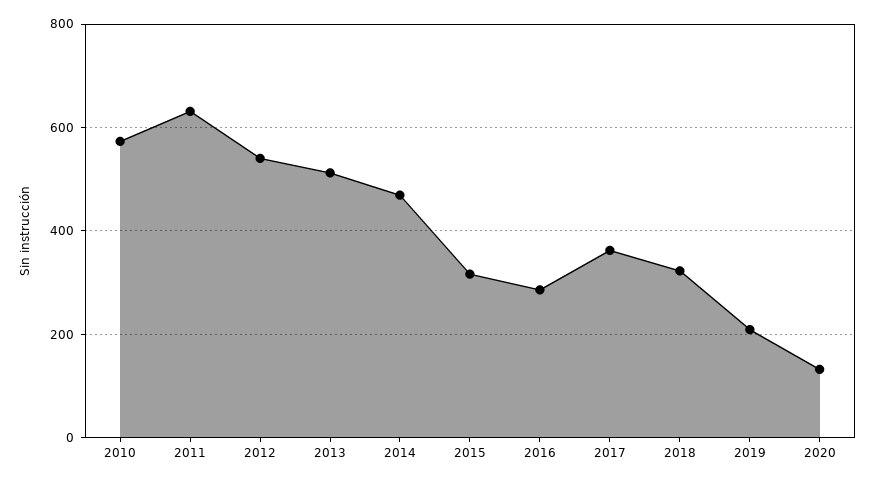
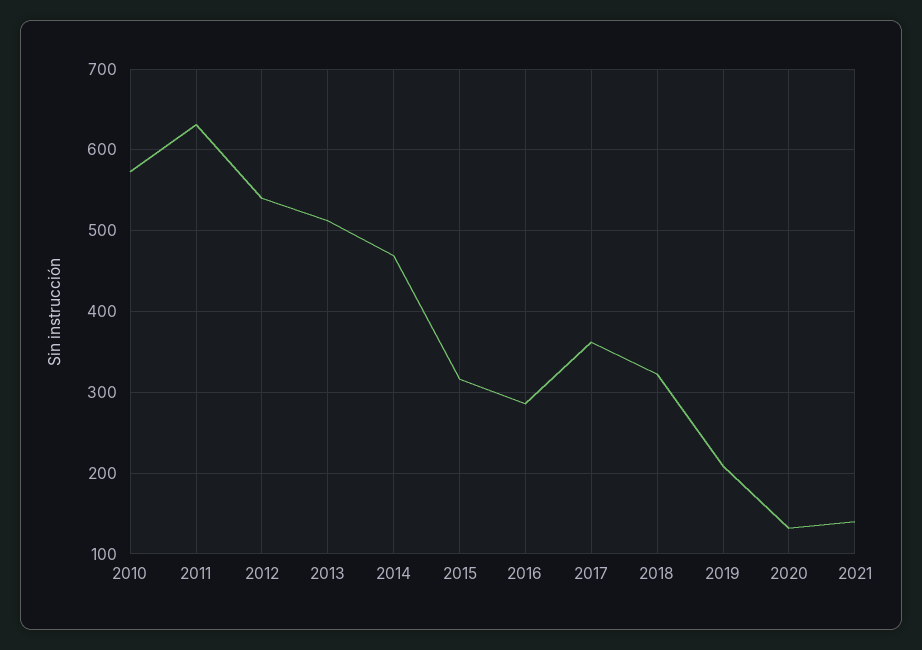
2021: none -> 140

